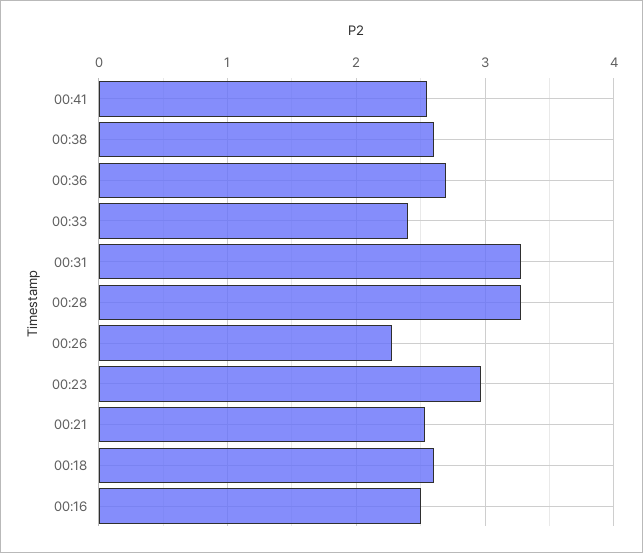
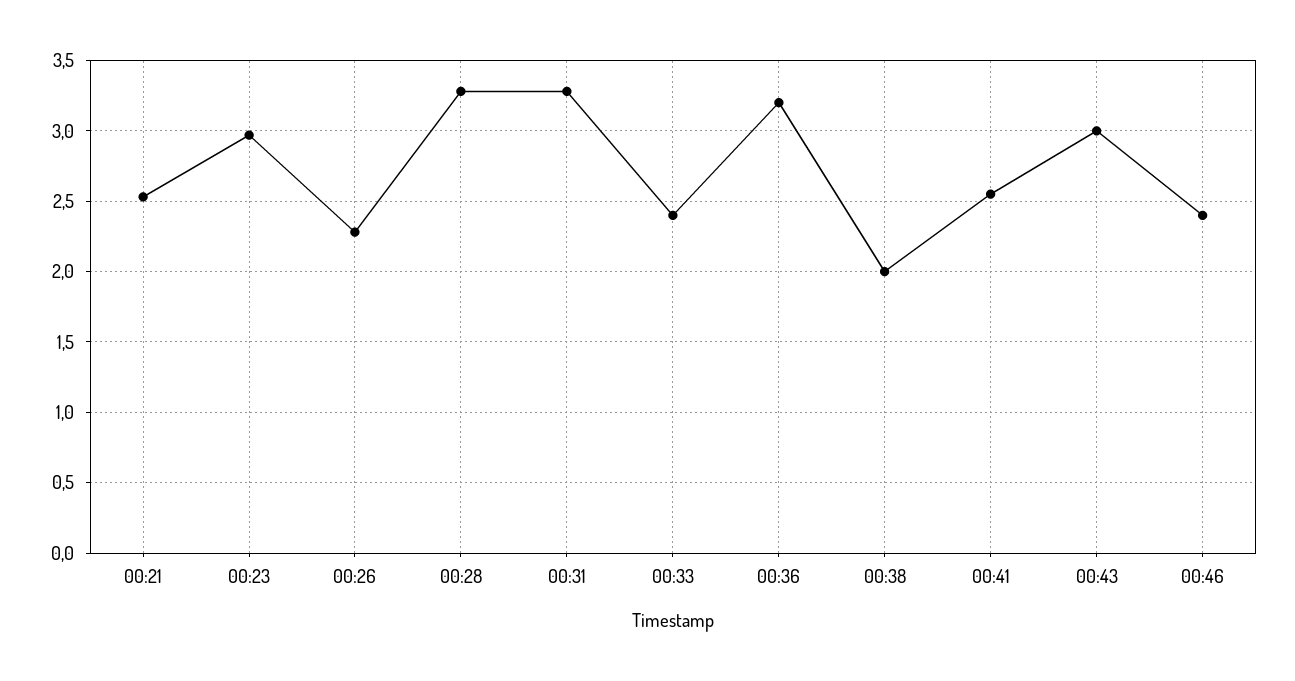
00:38: 2.6 -> 2
00:36: 2.7 -> 3.2
00:18: 2.6 -> none
00:16: 2.5 -> none
00:43: none -> 3
00:46: none -> 2.4

